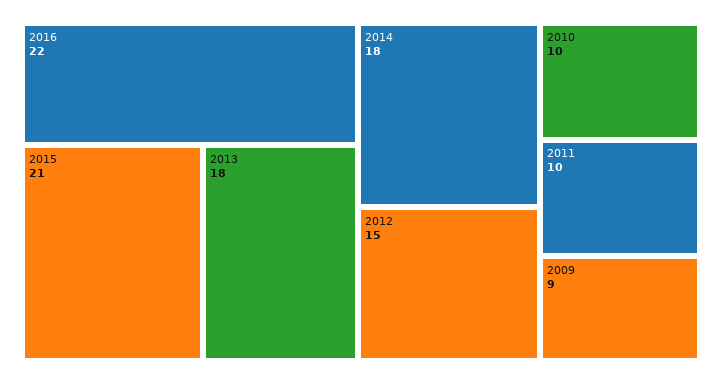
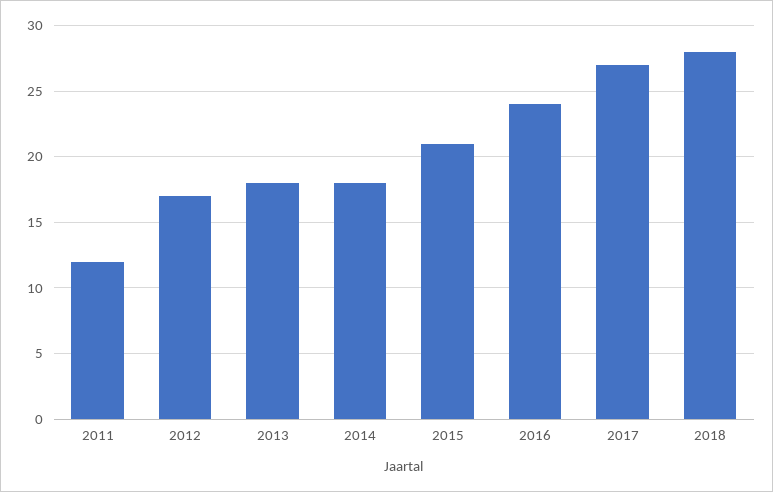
2016: 22 -> 24
2012: 15 -> 17
2010: 10 -> none
2011: 10 -> 12
2009: 9 -> none
2017: none -> 27
2018: none -> 28

